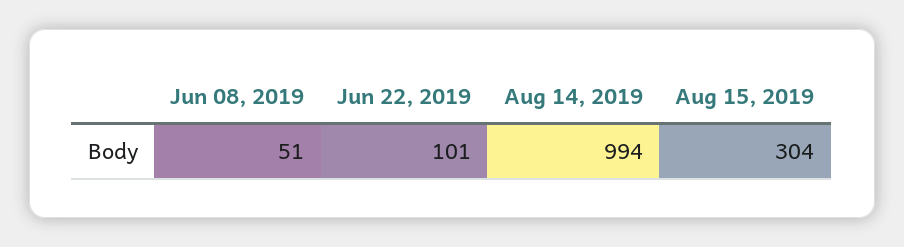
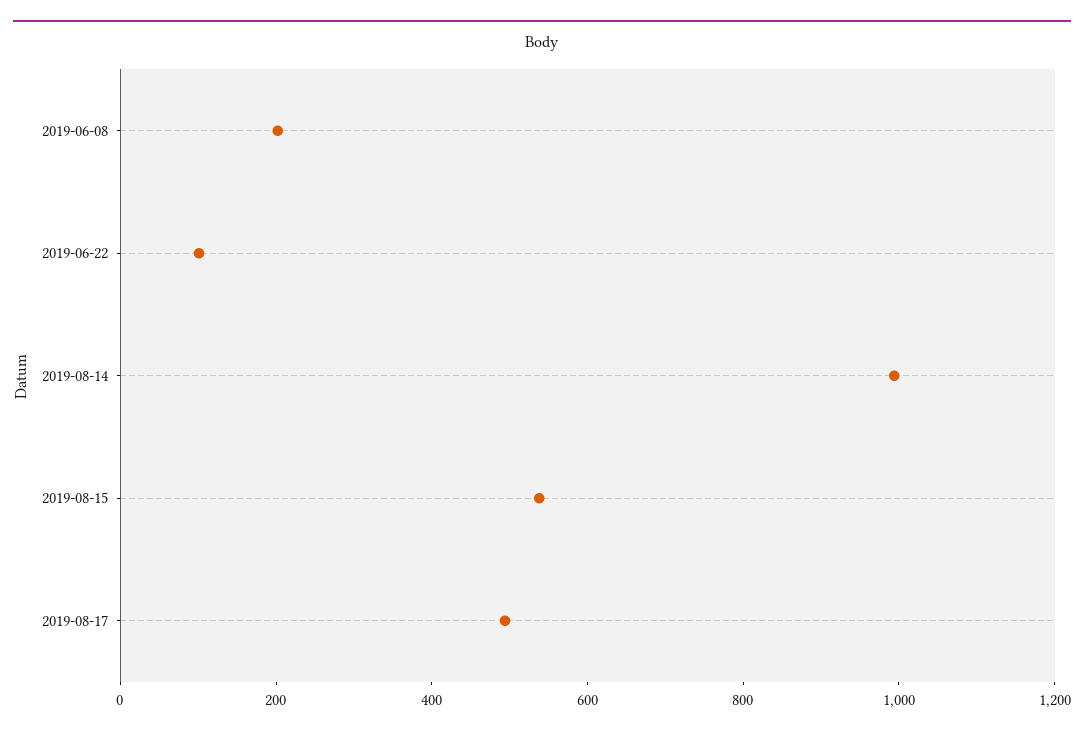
Jun 08, 2019: 51 -> 200
Aug 15, 2019: 304 -> 550
2019-08-17: none -> 500

